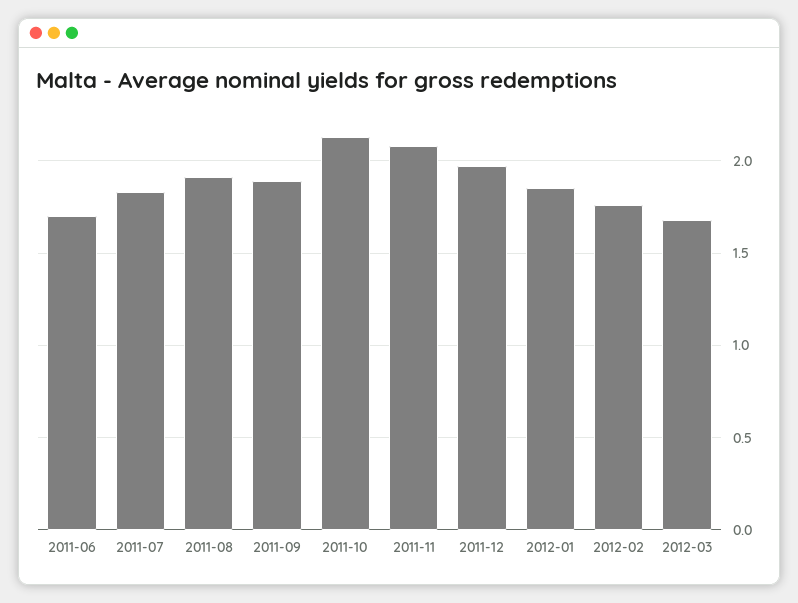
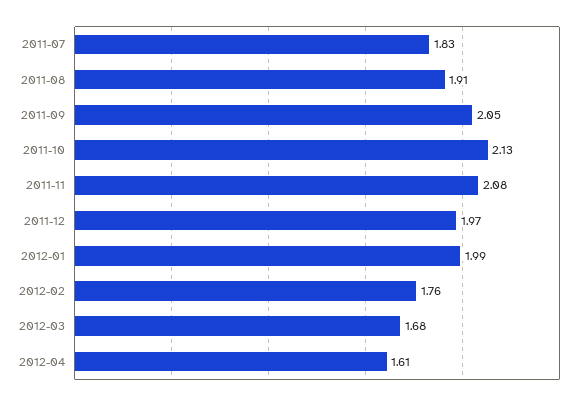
2011-06: 1.7 -> none
2011-09: 1.9 -> 2.05
2012-01: 1.85 -> 1.99
2012-04: none -> 1.61

